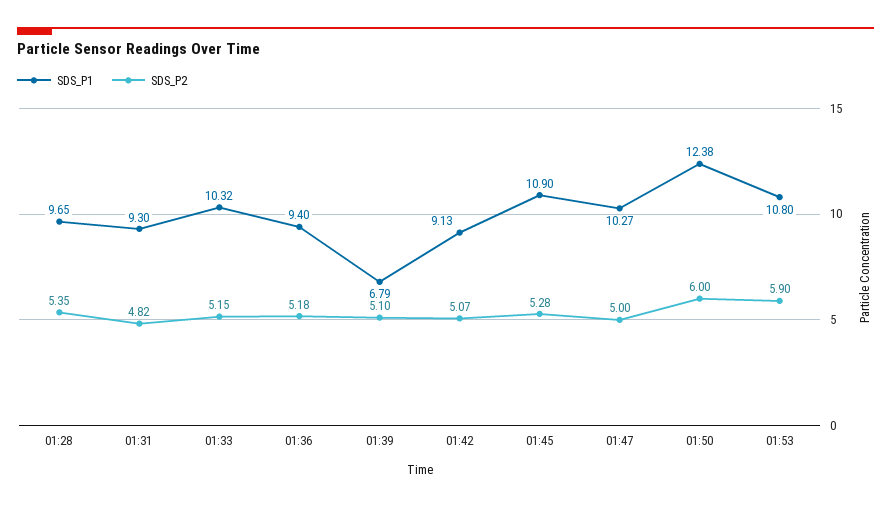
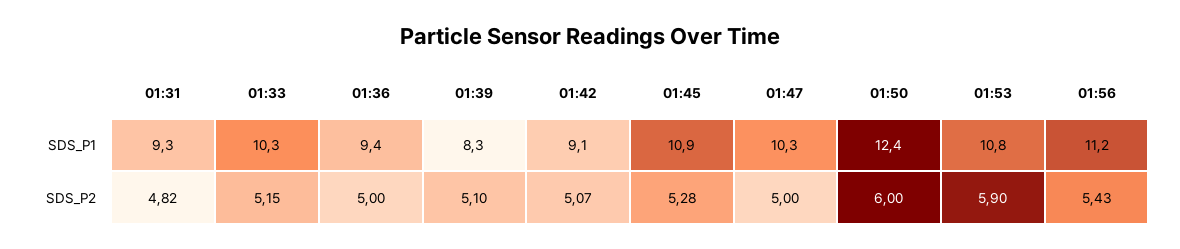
SDS_P1, 01:28: 9.65 -> none
SDS_P2, 01:28: 5.35 -> none
SDS_P2, 01:36: 5.18 -> 5
SDS_P1, 01:39: 6.79 -> 8.3
SDS_P1, 01:56: none -> 11.2
SDS_P2, 01:56: none -> 5.43

